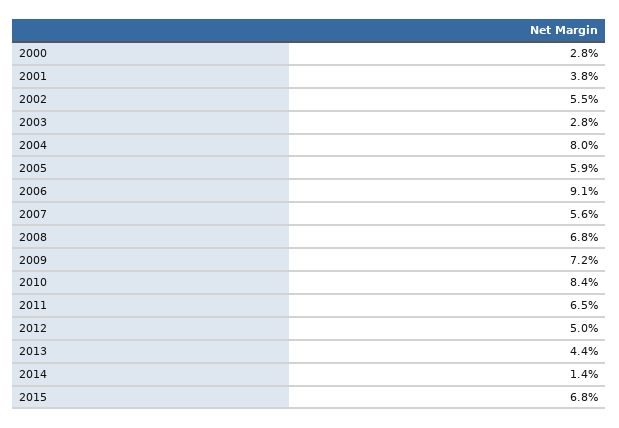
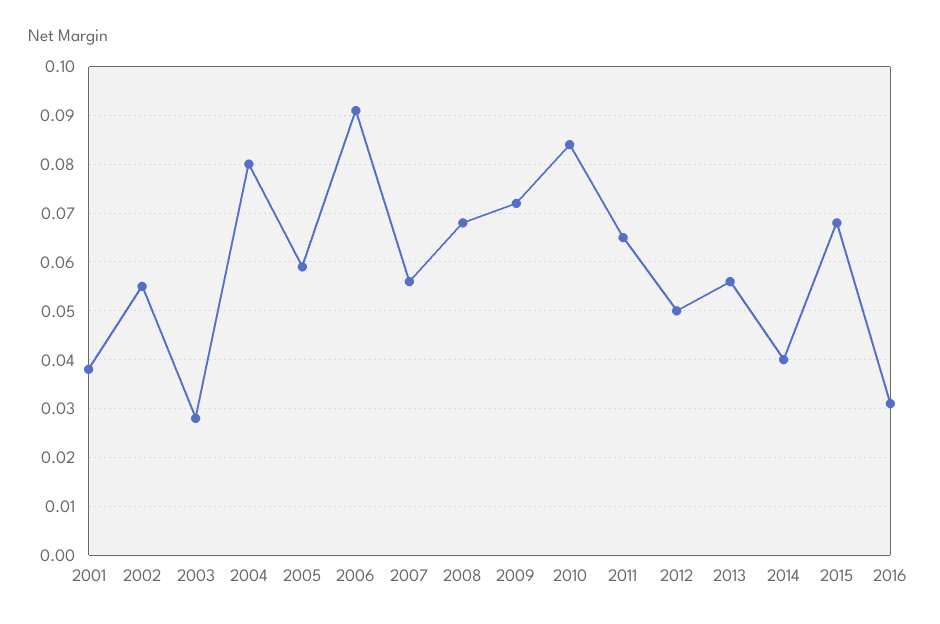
2000: 0.028 -> none
2013: 0.044 -> 0.055
2014: 0.014 -> 0.04
2016: none -> 0.03

